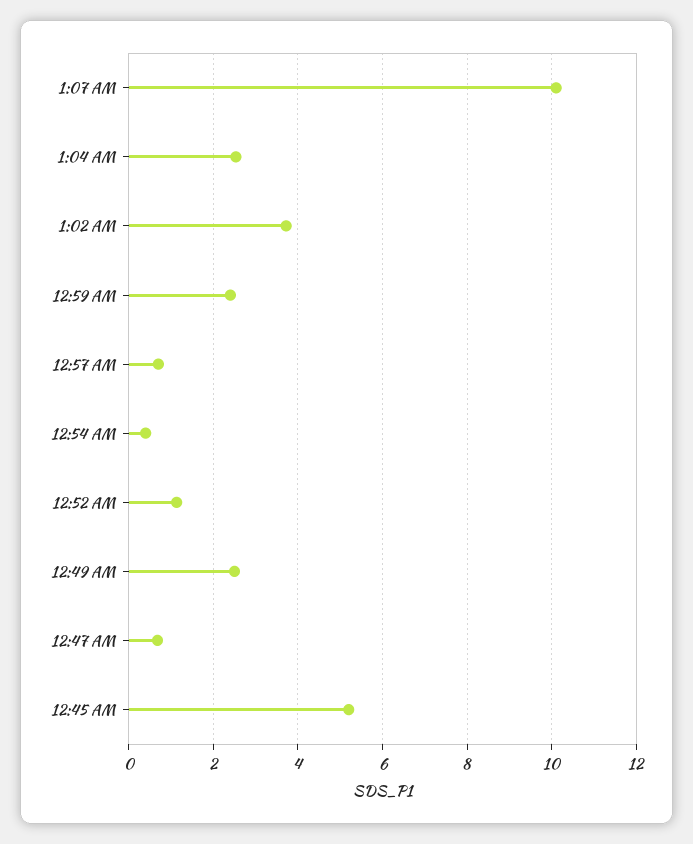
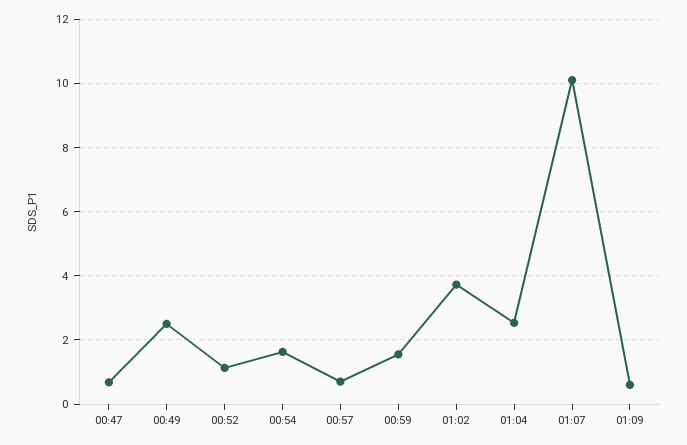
12:59 AM: 2.4 -> 1.6
12:54 AM: 0.4 -> 1.6
12:45 AM: 5.2 -> none
01:09: none -> 0.6

